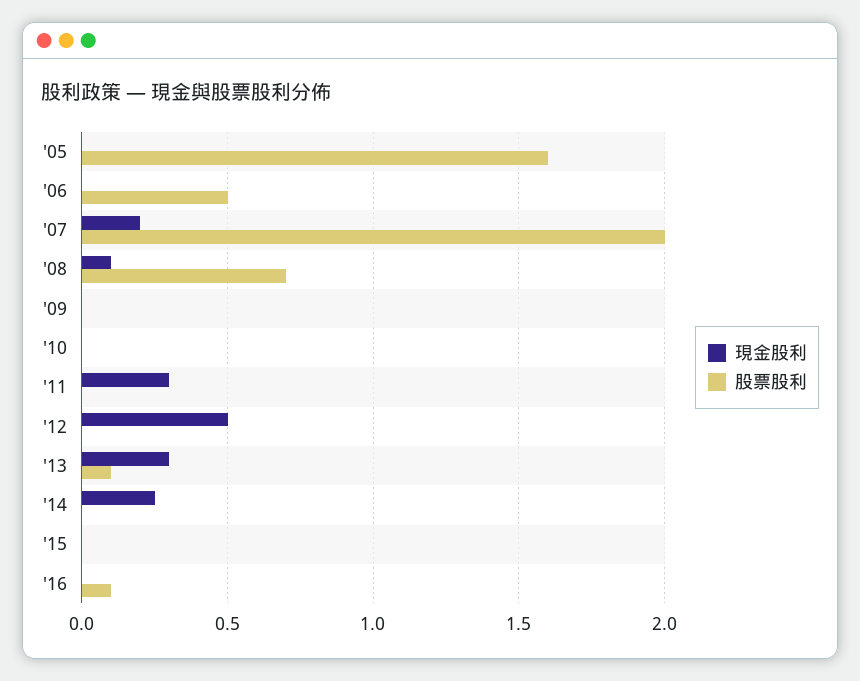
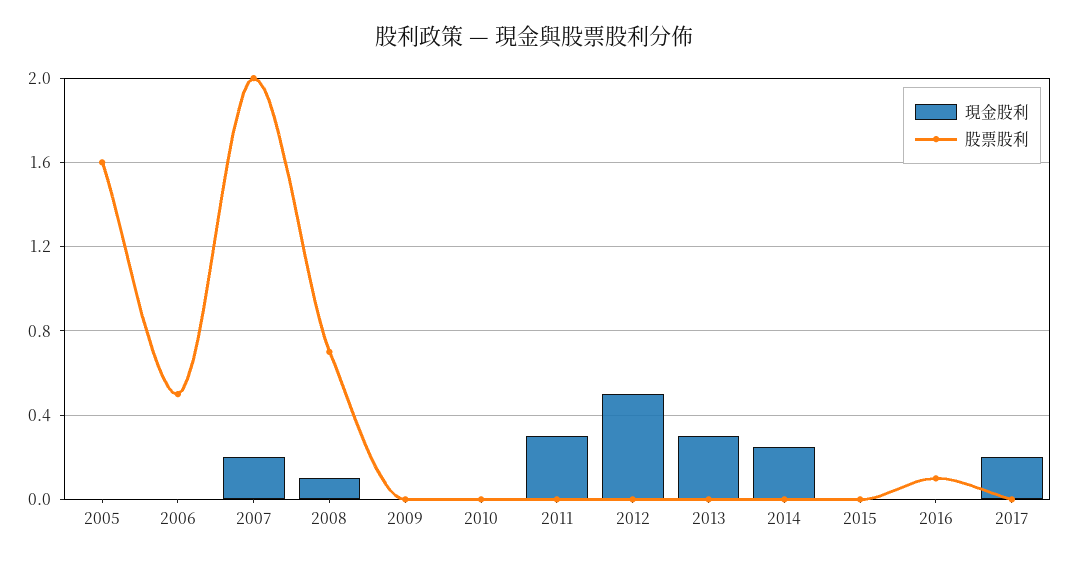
股票股利, '13: 0.1 -> 0
現金股利, 2017: none -> 0.2
股票股利, 2017: none -> 0

